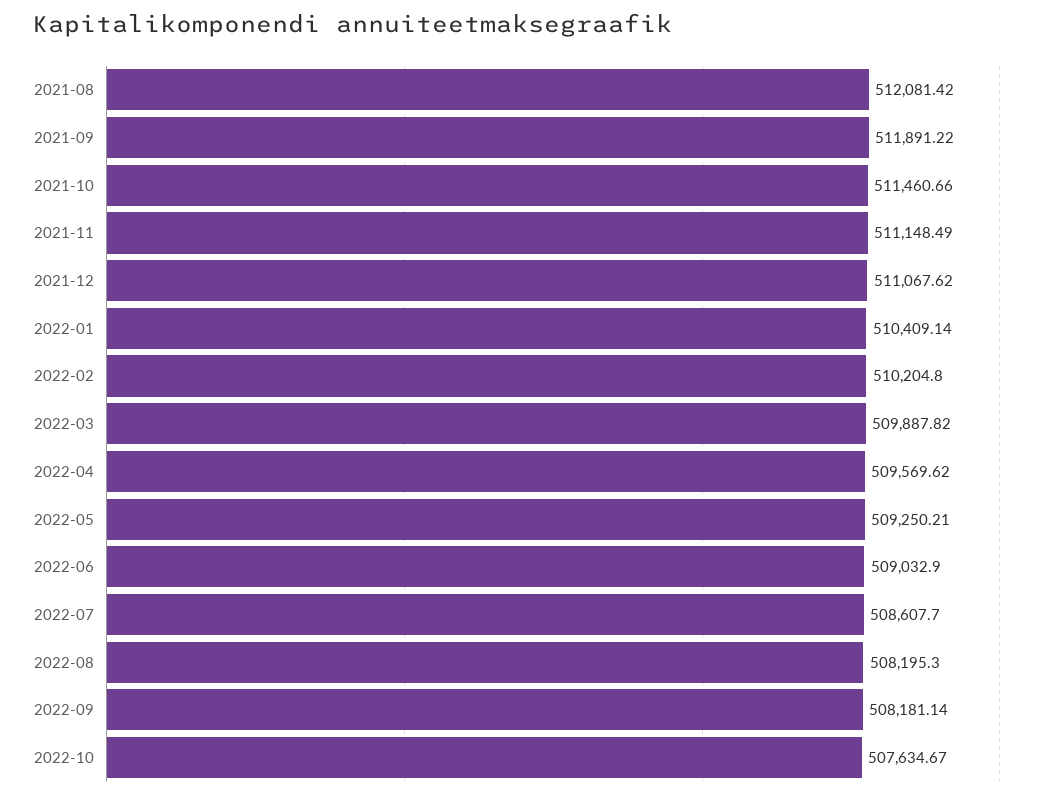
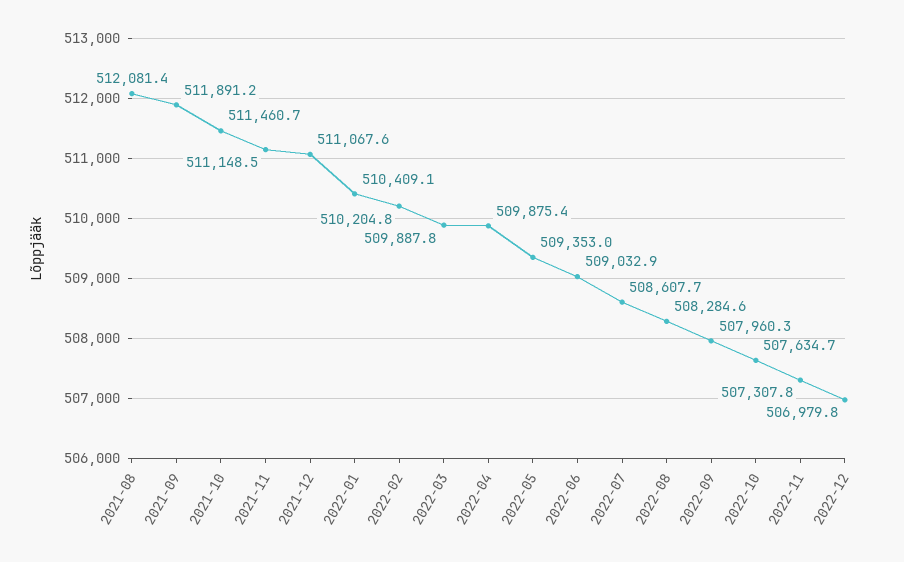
2022-04: 509569.62 -> 509875.4
2022-05: 509250.21 -> 509353
2022-08: 508195.3 -> 508284.6
2022-09: 508181.14 -> 507960.3
2022-11: none -> 507307.8
2022-12: none -> 506979.8

